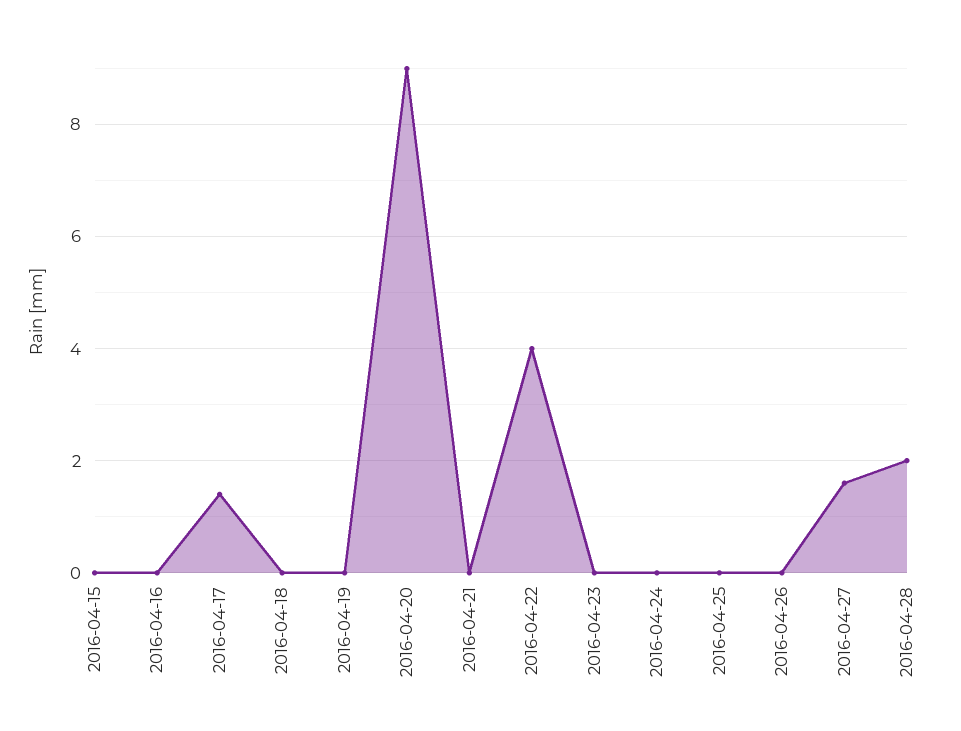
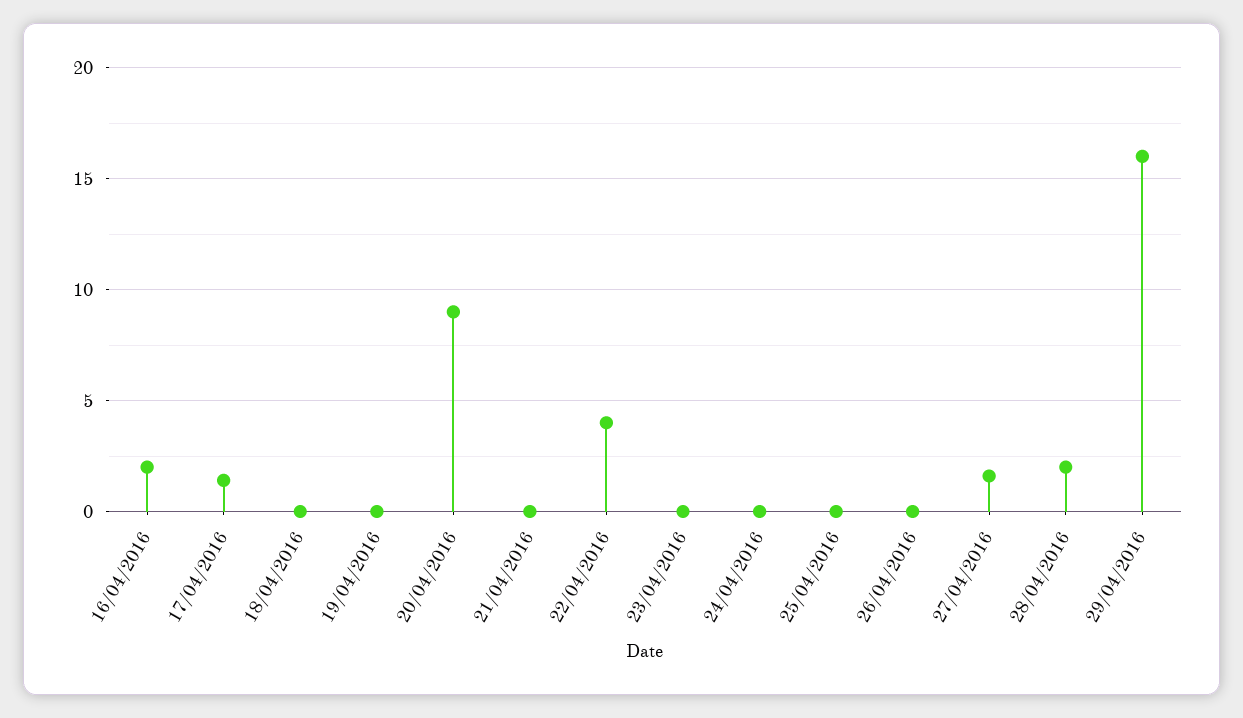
2016-04-15: 0 -> none
2016-04-16: 0 -> 2
29/04/2016: none -> 16

